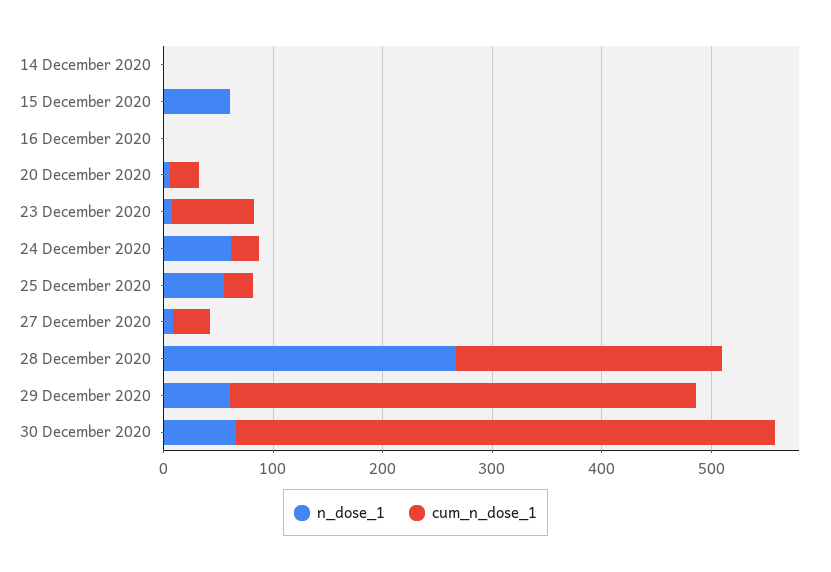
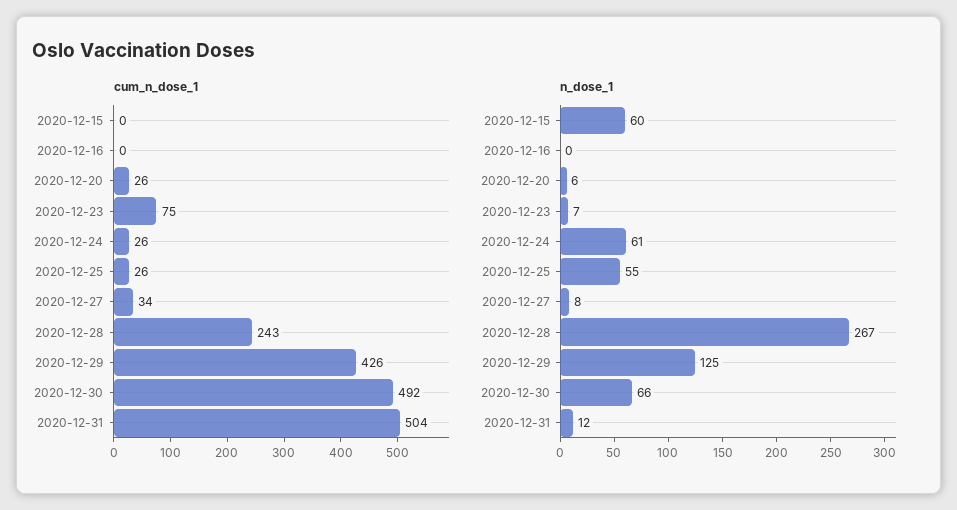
n_dose_1, 14 December 2020: 0 -> none
cum_n_dose_1, 14 December 2020: 0 -> none
n_dose_1, 29 December 2020: 60 -> 125
cum_n_dose_1, 2020-12-31: none -> 504
n_dose_1, 2020-12-31: none -> 12

